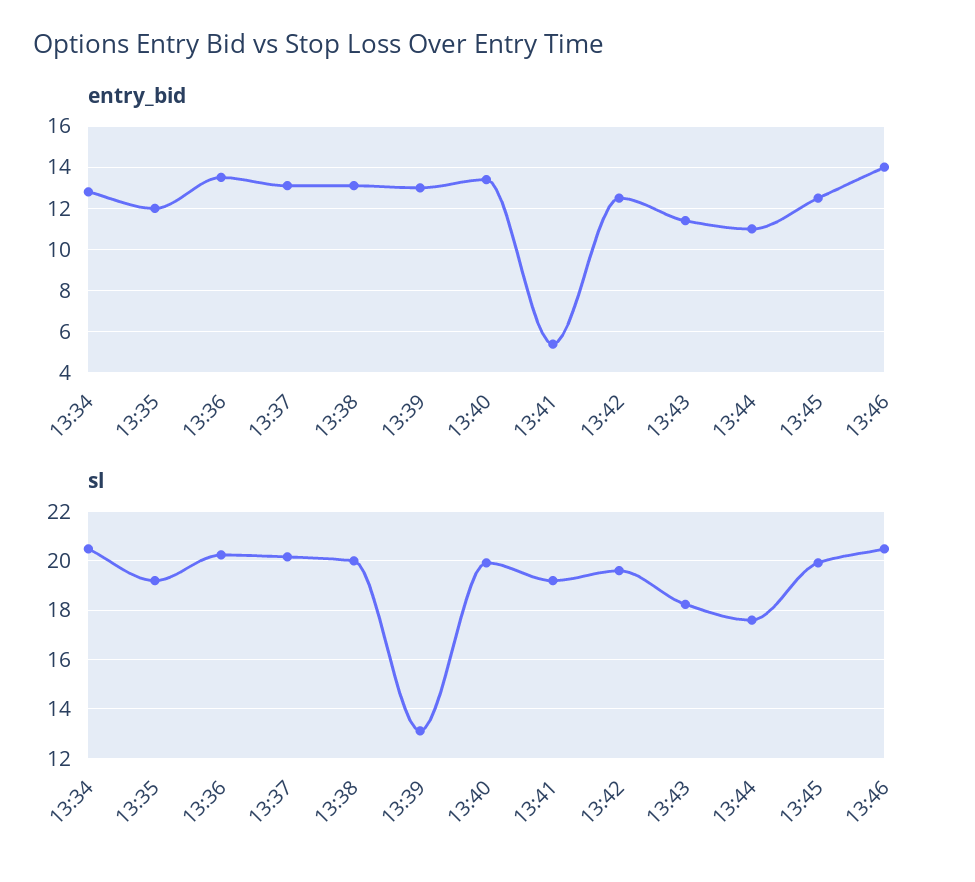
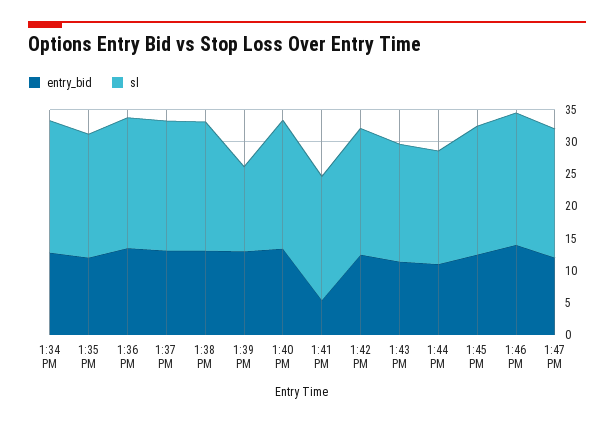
entry_bid, 1:47 PM: none -> 12.5
sl, 1:47 PM: none -> 20

